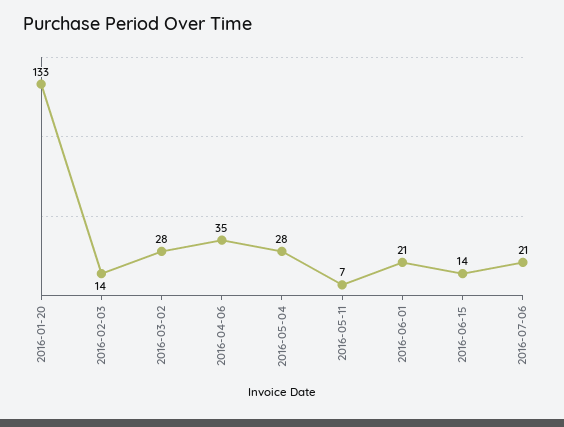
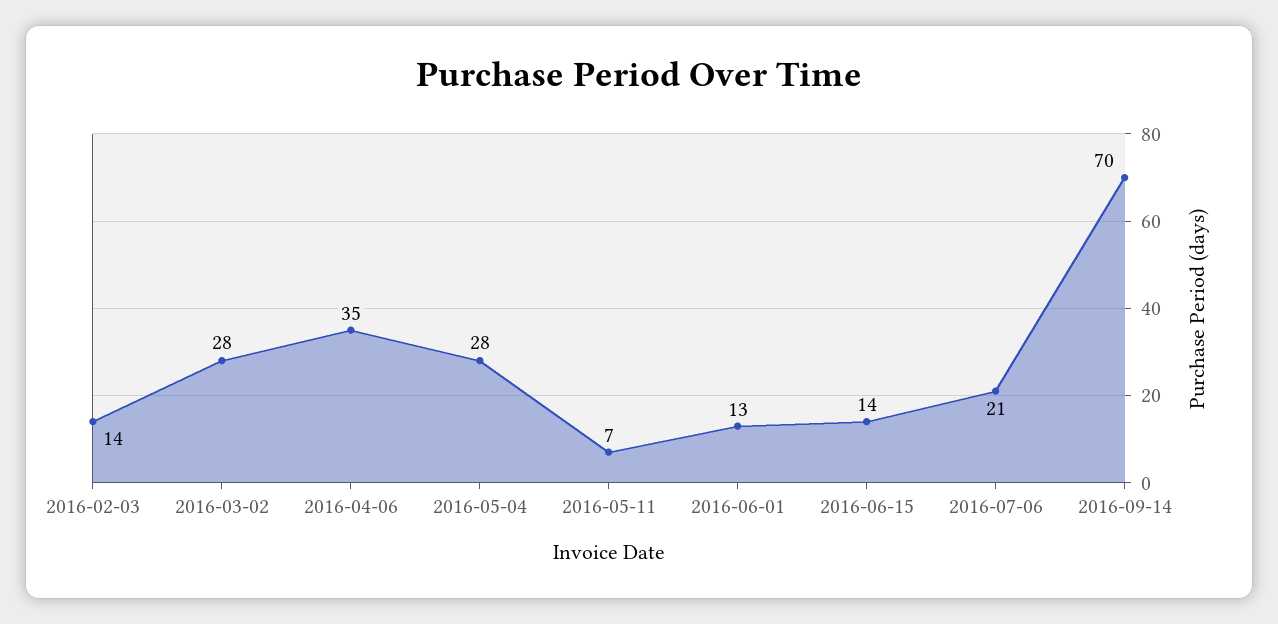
2016-01-20: 133 -> none
2016-06-01: 21 -> 13
2016-09-14: none -> 70

